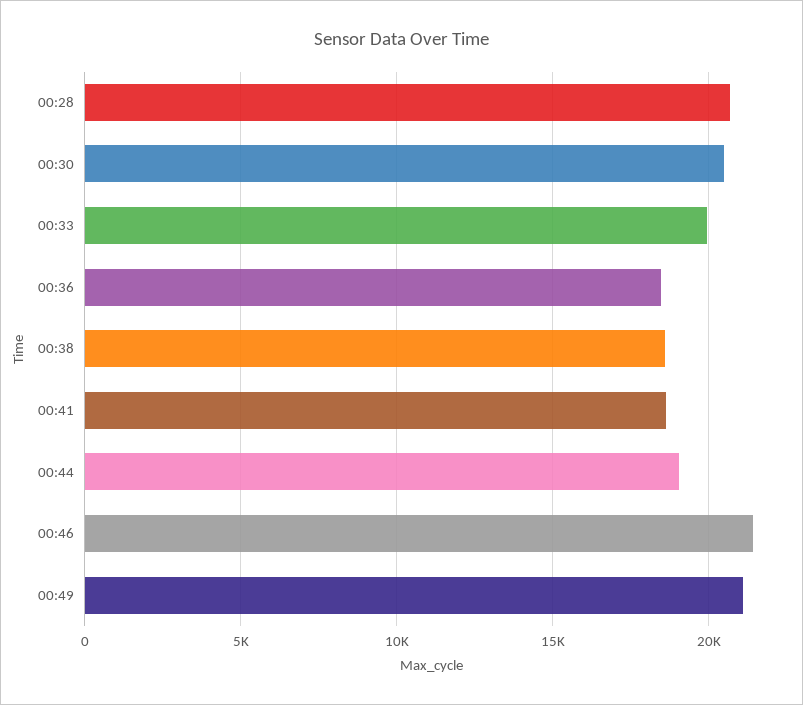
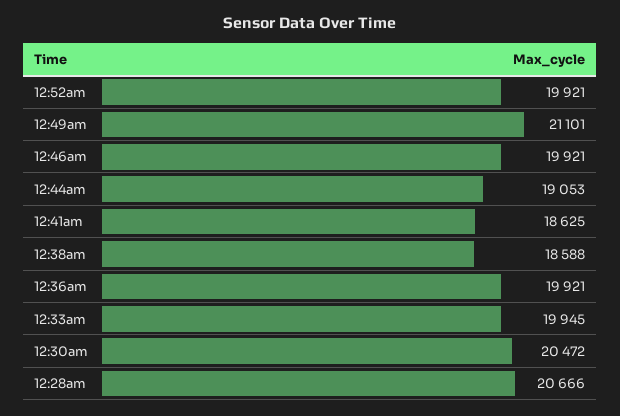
00:36: 18500 -> 19921
00:46: 21500 -> 19921
12:52am: none -> 19921

